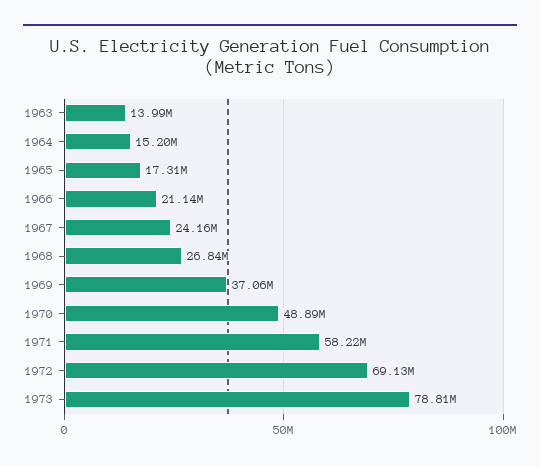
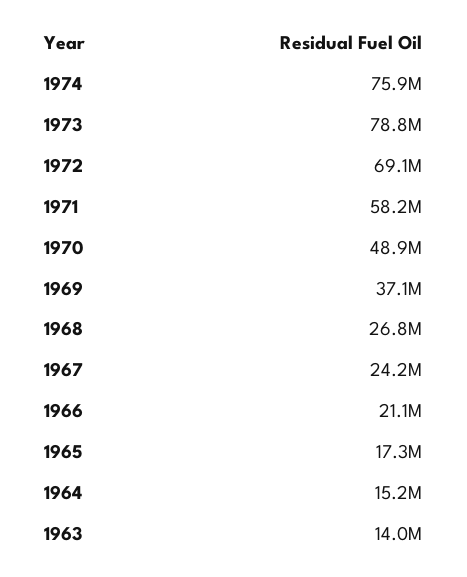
1974: none -> 75900000

